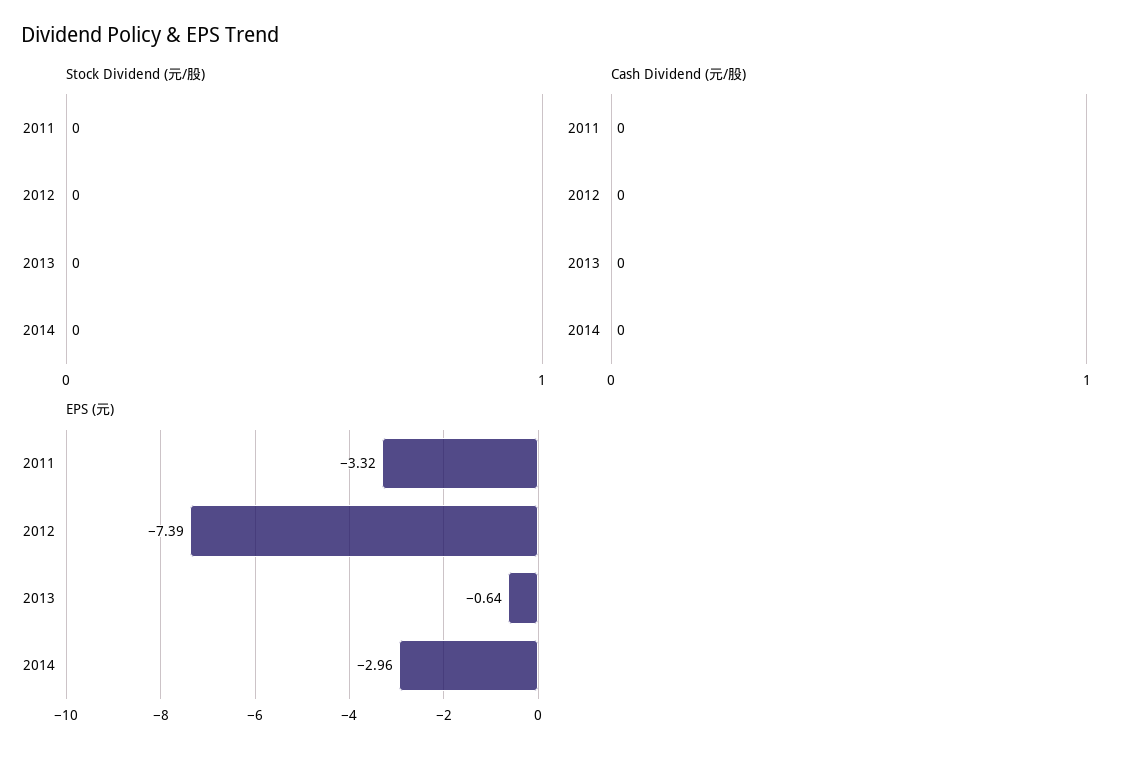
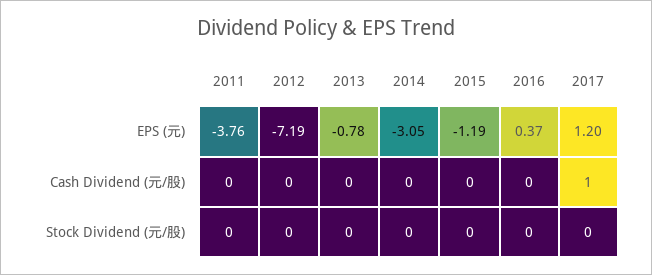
EPS (元), 2011: -3.32 -> -3.76
EPS (元), 2012: -7.39 -> -7.19
EPS (元), 2013: -0.64 -> -0.78
EPS (元), 2014: -2.96 -> -3.05
EPS (元), 2015: none -> -1.19
EPS (元), 2016: none -> 0.37
EPS (元), 2017: none -> 1.2
Cash Dividend (元/股), 2015: none -> 0
Cash Dividend (元/股), 2016: none -> 0
Cash Dividend (元/股), 2017: none -> 1
Stock Dividend (元/股), 2015: none -> 0
Stock Dividend (元/股), 2016: none -> 0
Stock Dividend (元/股), 2017: none -> 0

